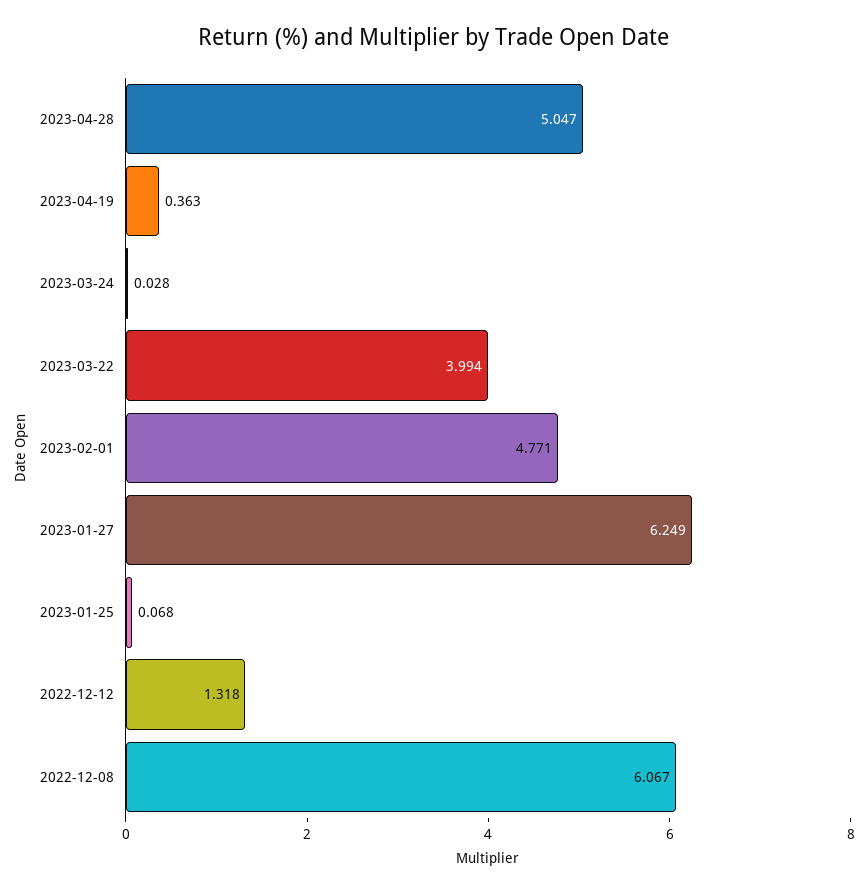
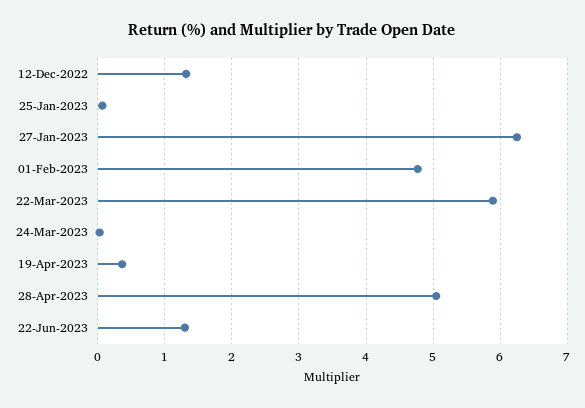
2023-03-22: 3.994 -> 5.9
2022-12-08: 6.067 -> none
22-Jun-2023: none -> 1.3

